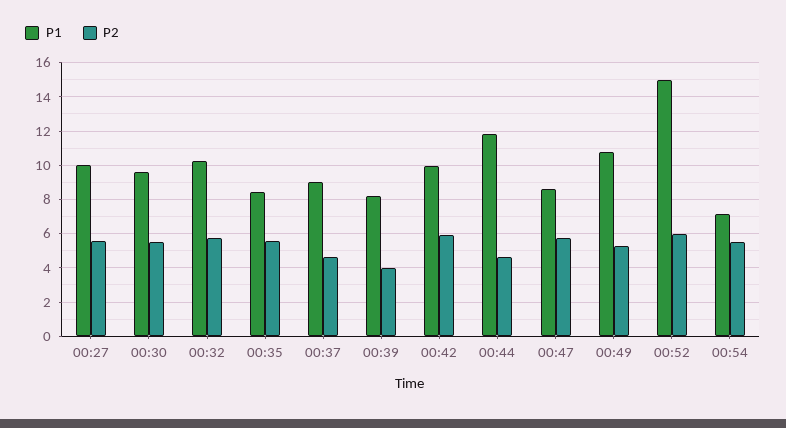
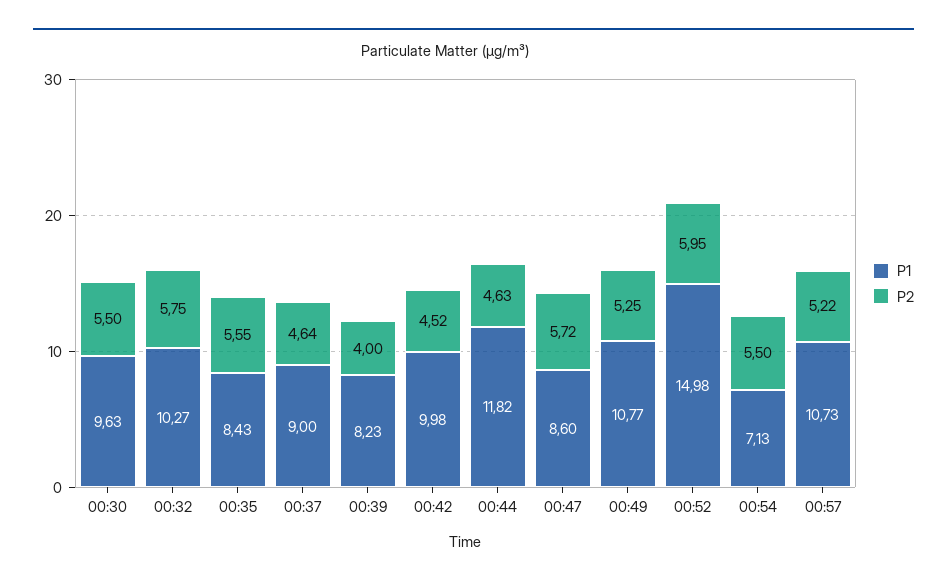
P1, 00:27: 10 -> none
P2, 00:27: 5.5 -> none
P2, 00:42: 6 -> 4.52
P1, 00:57: none -> 10.73
P2, 00:57: none -> 5.22

